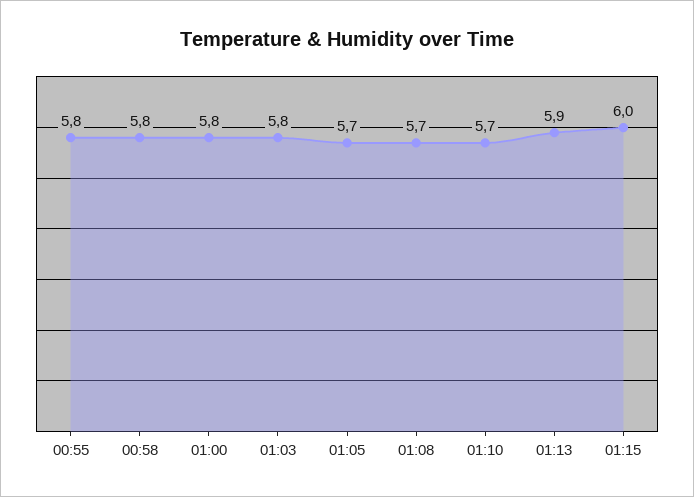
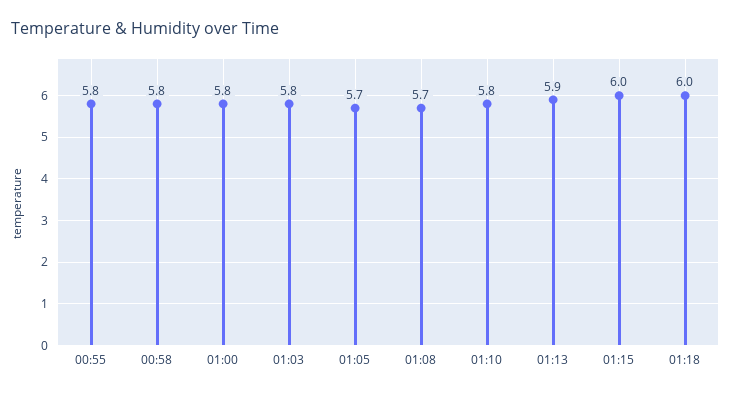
01:10: 5.7 -> 5.8
01:18: none -> 6

